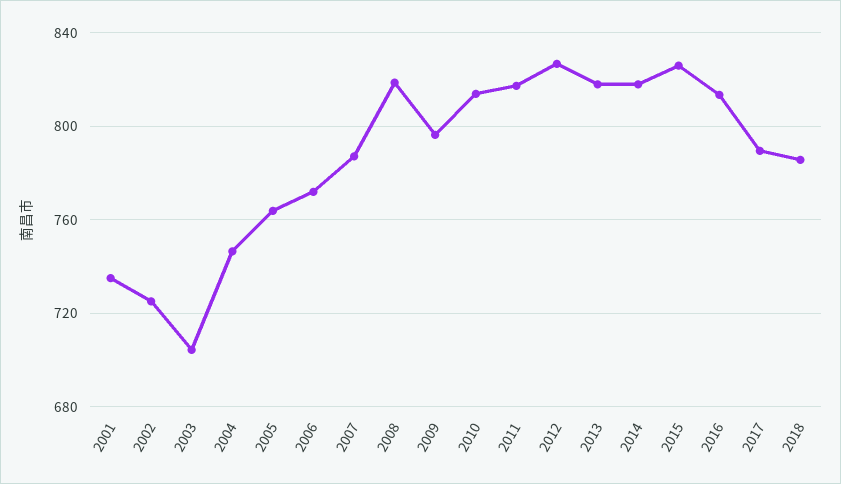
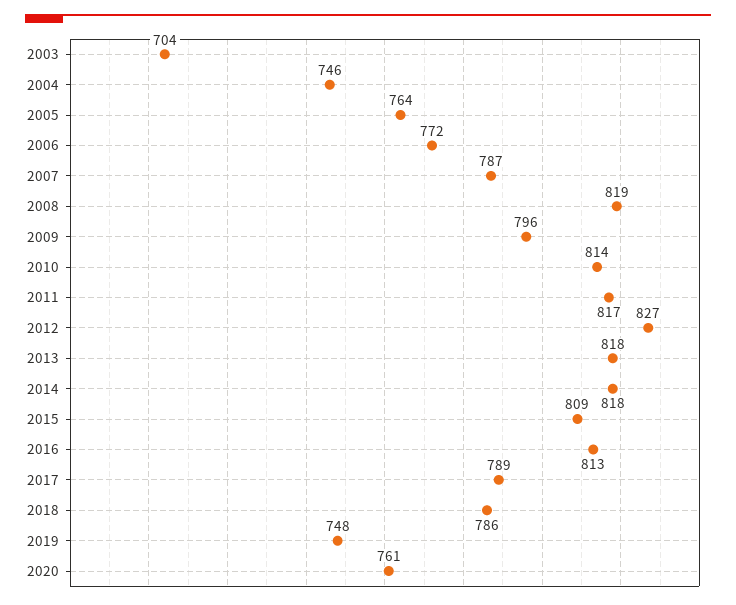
2001: 735 -> none
2002: 725 -> none
2015: 825 -> 809
2019: none -> 748
2020: none -> 761

